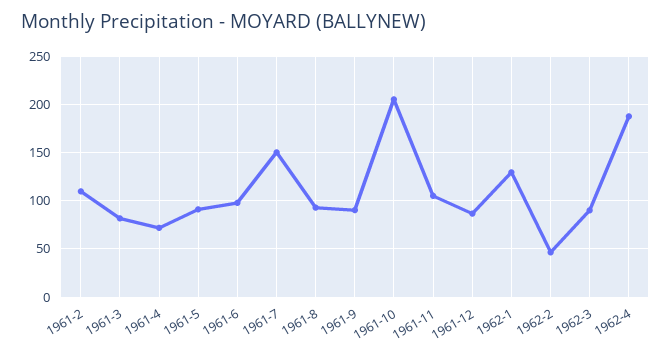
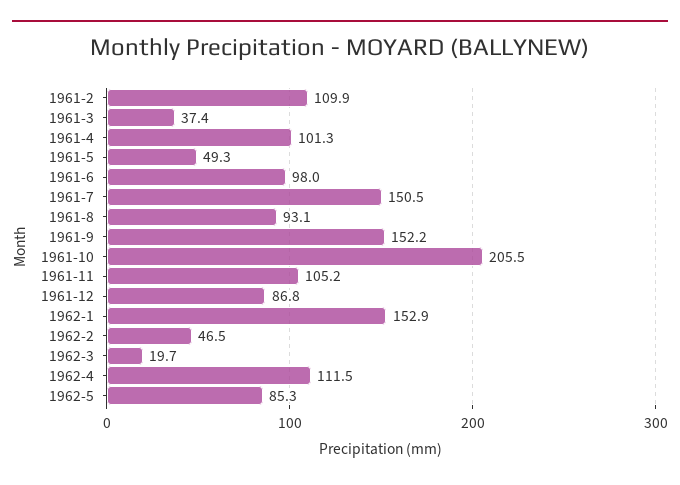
1961-3: 80 -> 37.4
1961-4: 70 -> 101.3
1961-5: 90 -> 49.3
1961-9: 90 -> 152.2
1962-1: 130 -> 152.9
1962-3: 90 -> 19.7
1962-4: 190 -> 111.5
1962-5: none -> 85.3

